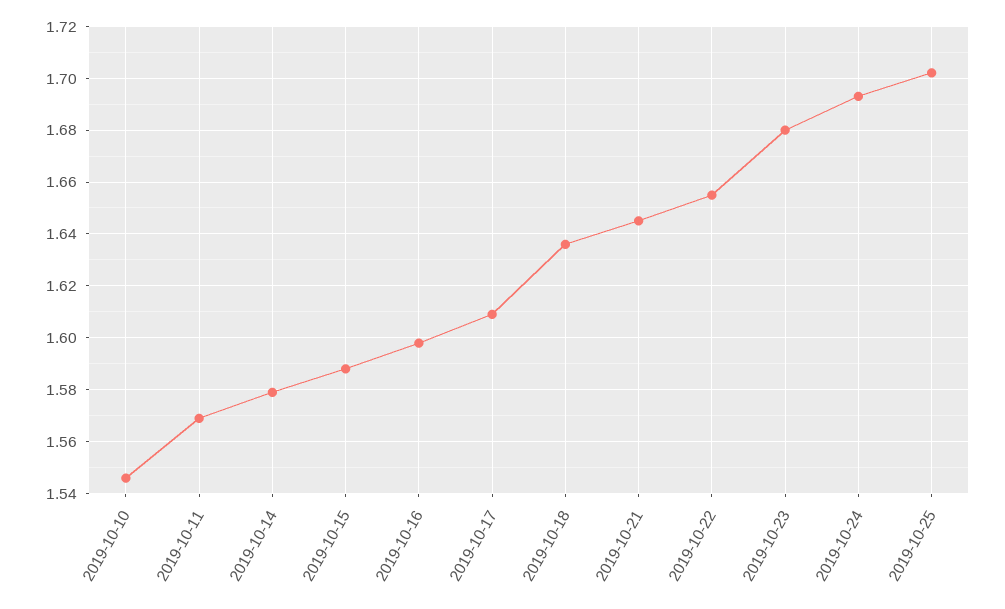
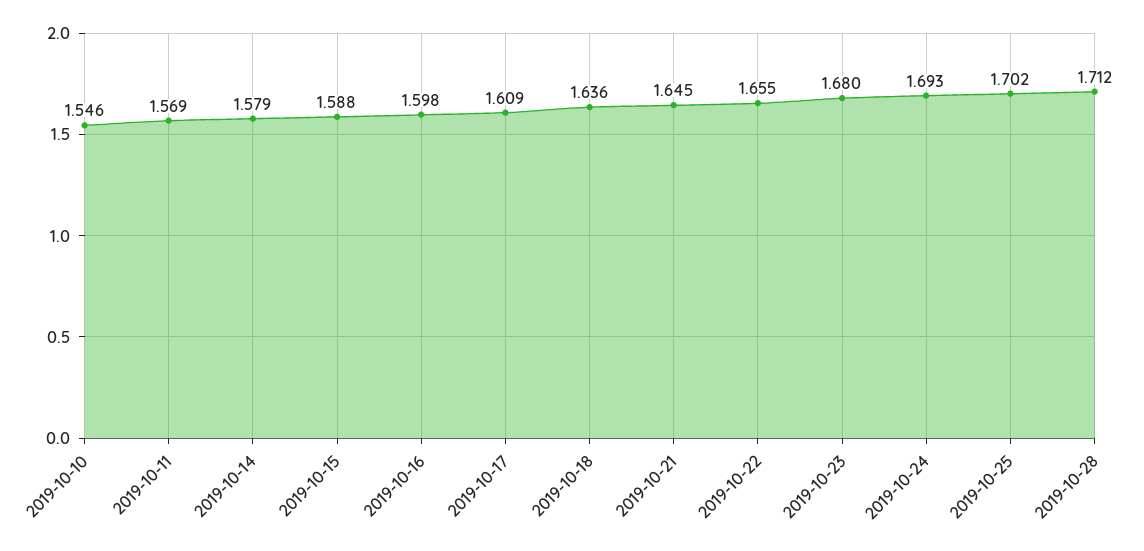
2019-10-28: none -> 1.712

